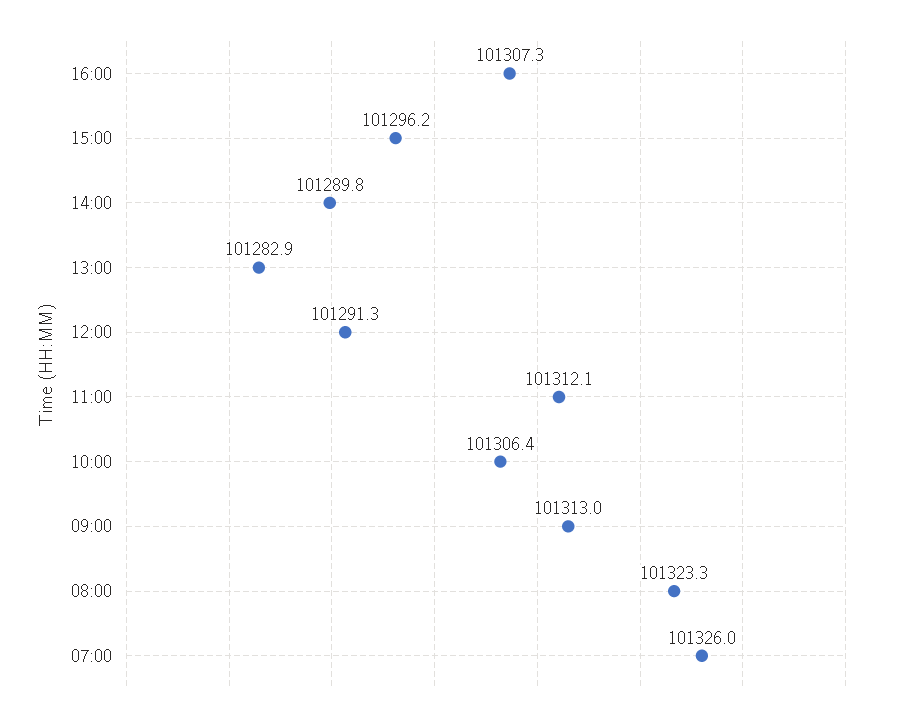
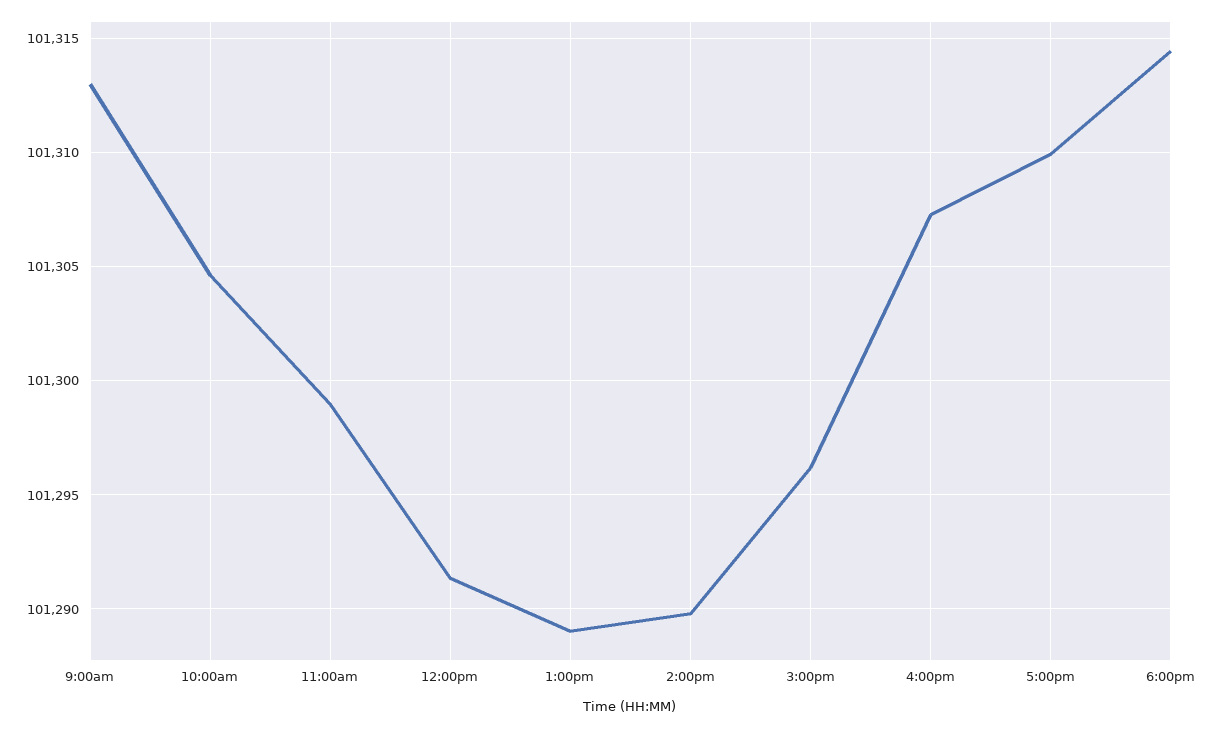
13:00: 101282.9 -> 101289
11:00: 101312.1 -> 101299
10:00: 101306.4 -> 101304.5
08:00: 101323.3 -> none
07:00: 101326 -> none
5:00pm: none -> 101310
6:00pm: none -> 101314.5

